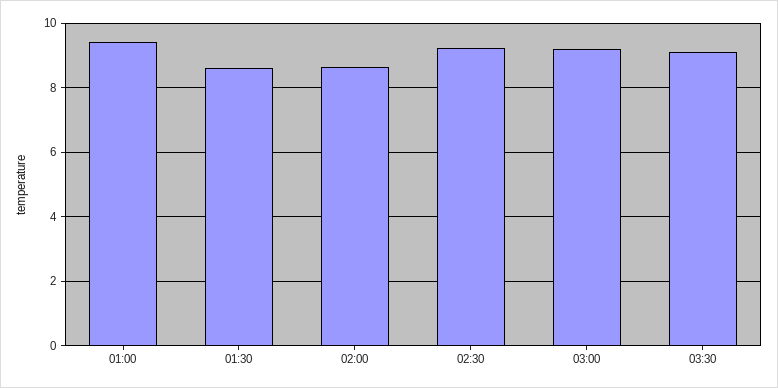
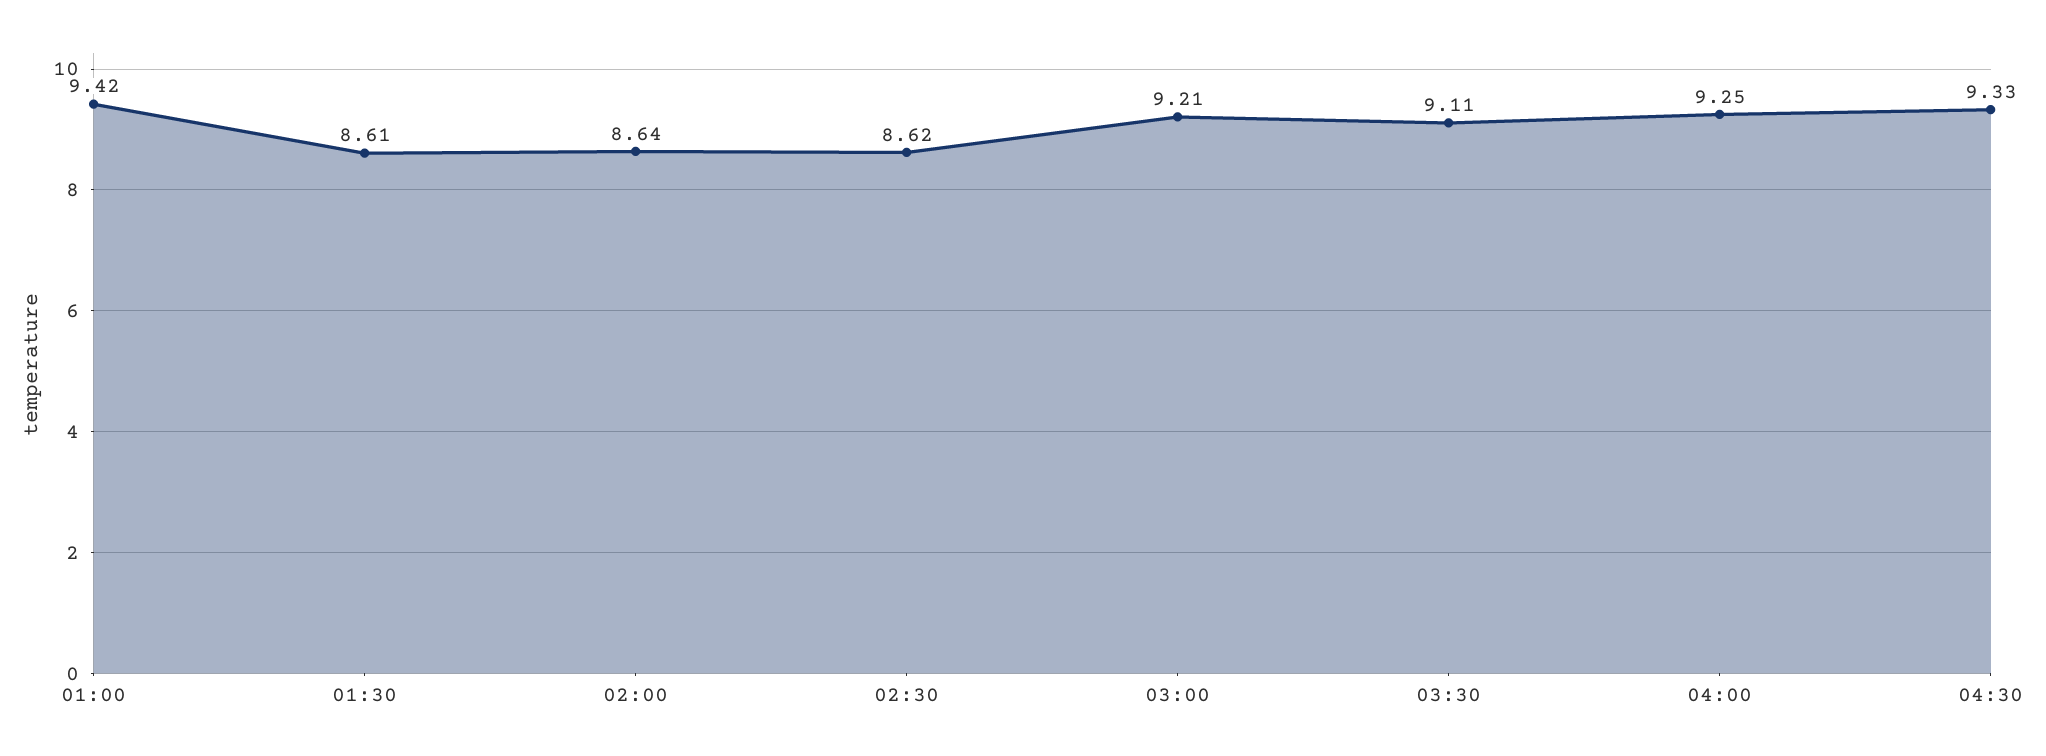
02:30: 9.2 -> 8.62
04:00: none -> 9.25
04:30: none -> 9.33

